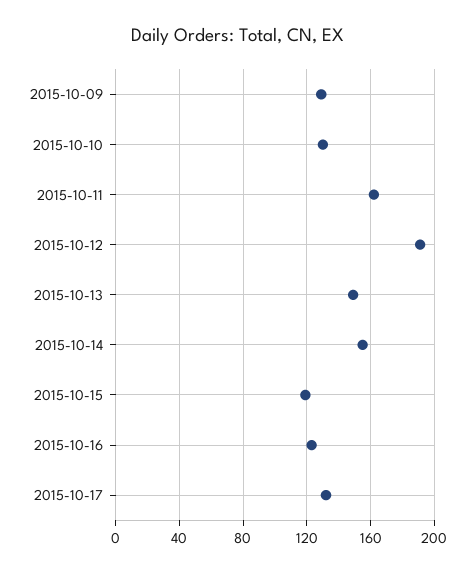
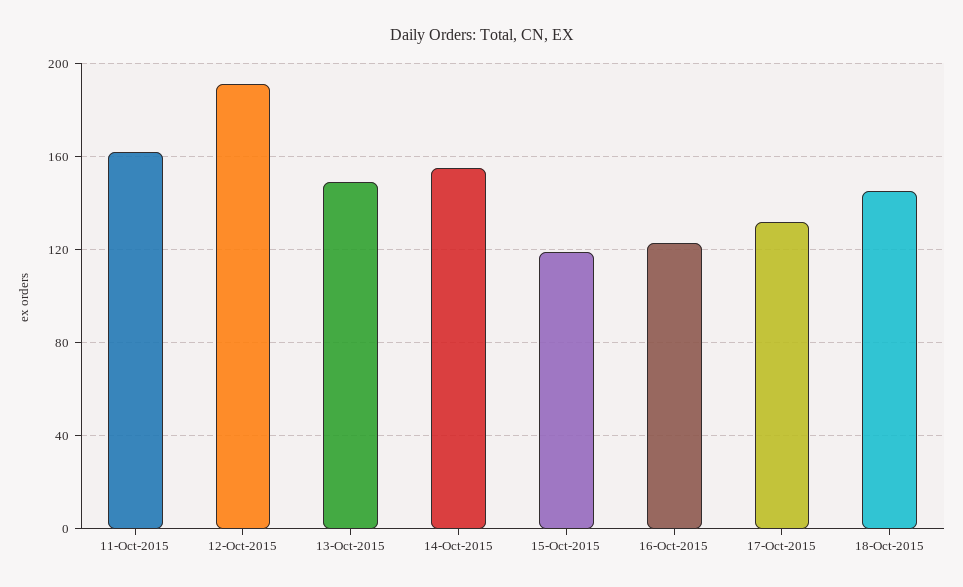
2015-10-09: 130 -> none
2015-10-10: 130 -> none
18-Oct-2015: none -> 145

